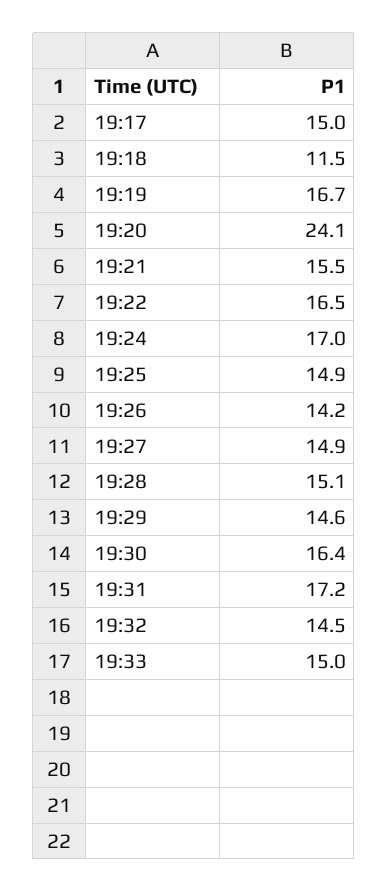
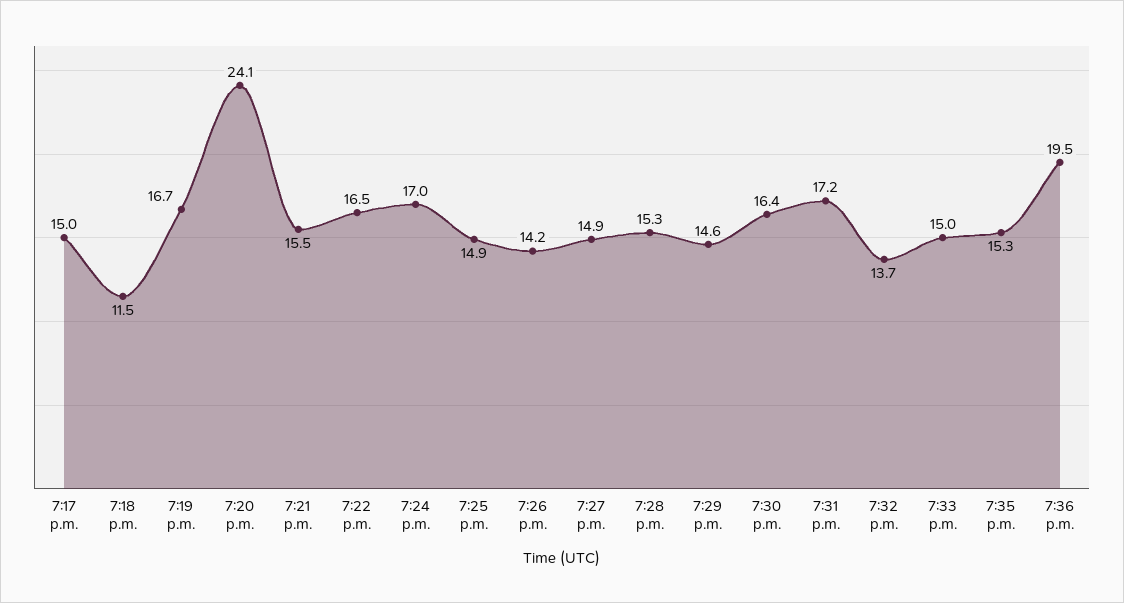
19:28: 15.1 -> 15.3
19:32: 14.5 -> 13.7
7:35 p.m.: none -> 15.3
7:36 p.m.: none -> 19.5

